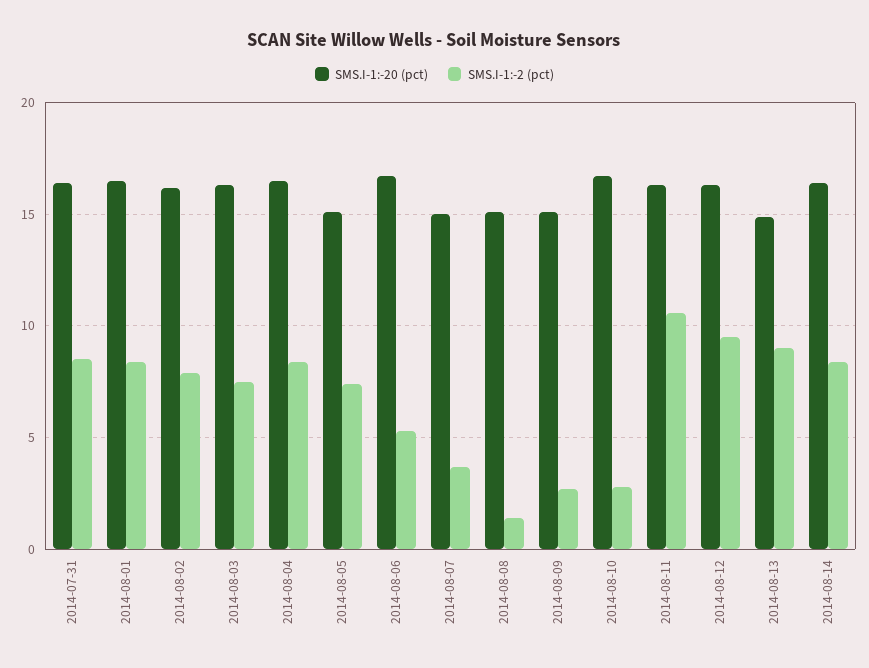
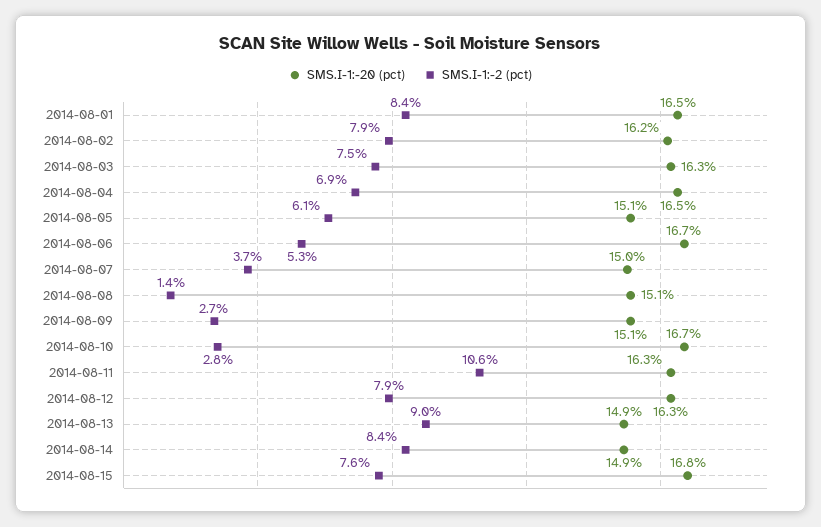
SMS.I-1:-20 (pct), 2014-07-31: 16.5 -> none
SMS.I-1:-2 (pct), 2014-07-31: 8.5 -> none
SMS.I-1:-2 (pct), 2014-08-04: 8.5 -> 6.9
SMS.I-1:-2 (pct), 2014-08-05: 7.5 -> 6.1
SMS.I-1:-2 (pct), 2014-08-12: 9.5 -> 7.9
SMS.I-1:-20 (pct), 2014-08-14: 16.5 -> 14.9
SMS.I-1:-20 (pct), 2014-08-15: none -> 16.8
SMS.I-1:-2 (pct), 2014-08-15: none -> 7.6

